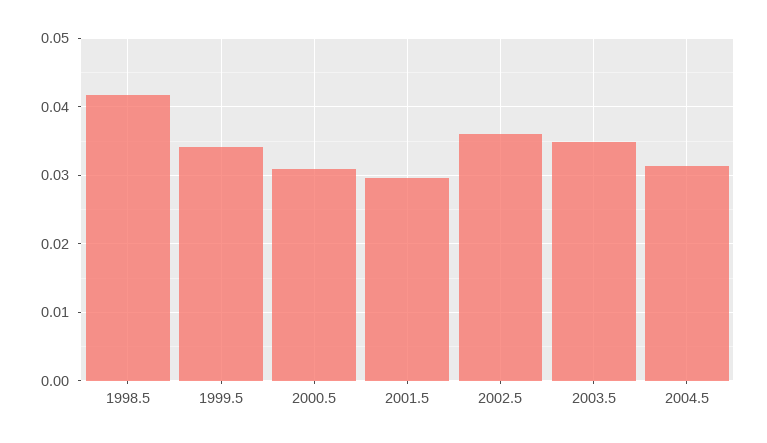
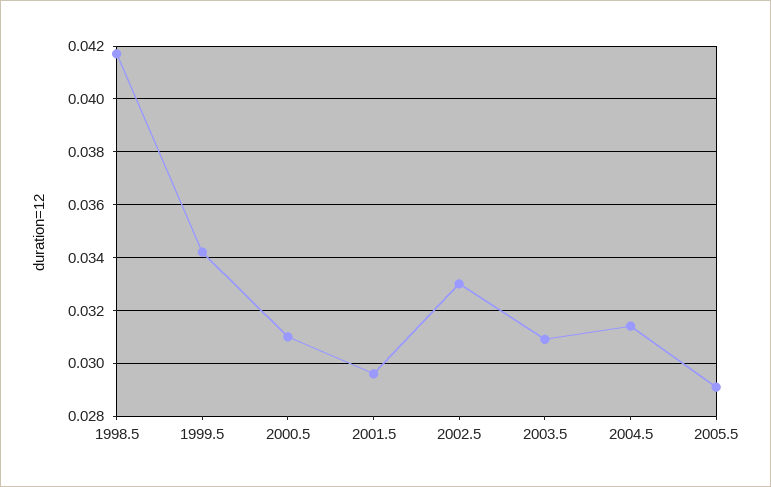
2002.5: 0.036 -> 0.033
2003.5: 0.035 -> 0.031
2005.5: none -> 0.029

